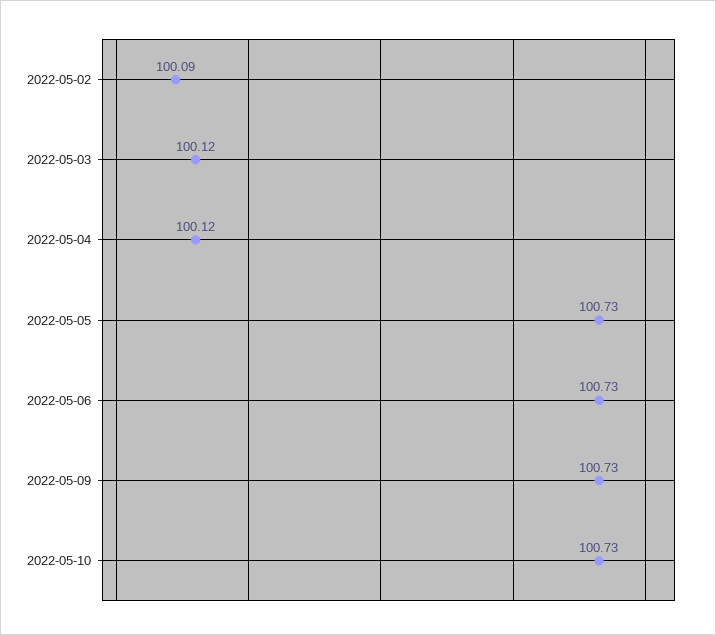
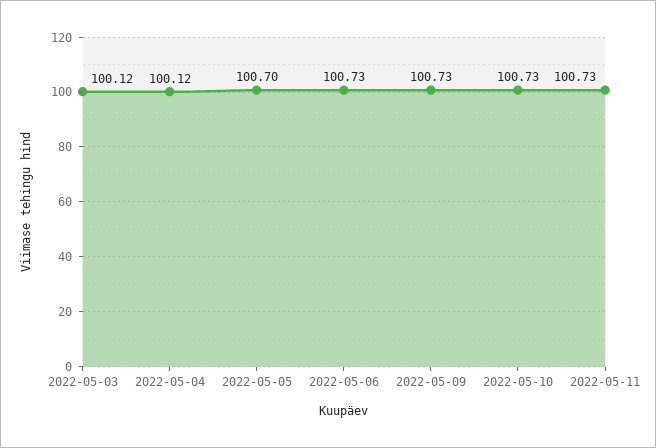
2022-05-02: 100.09 -> none
2022-05-05: 100.73 -> 100.7
2022-05-11: none -> 100.73

